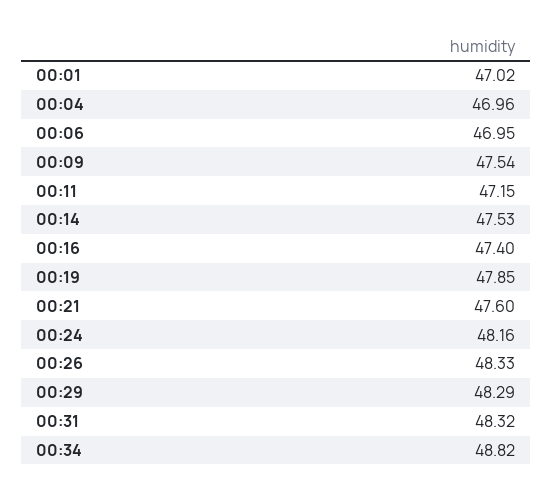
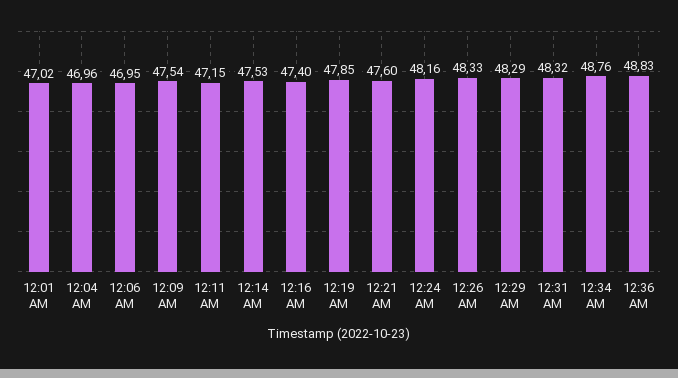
00:34: 48.82 -> 48.76
12:36 AM: none -> 48.83

